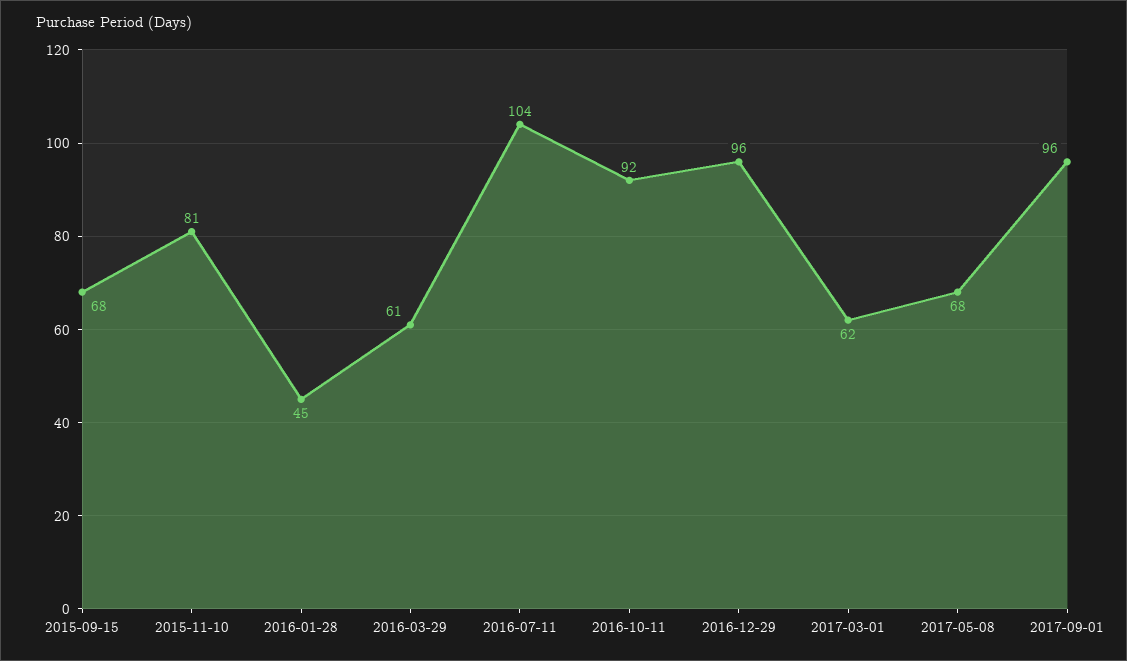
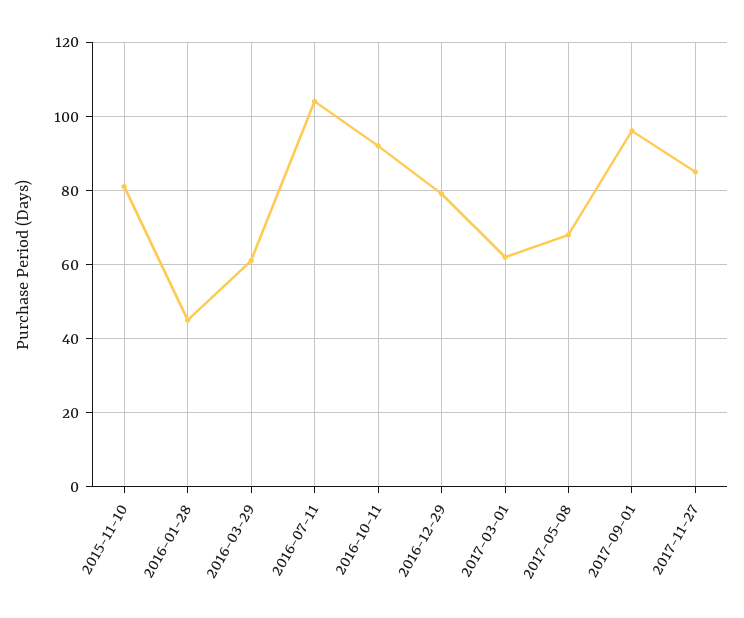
2015-09-15: 68 -> none
2016-12-29: 96 -> 80
2017-11-27: none -> 85

